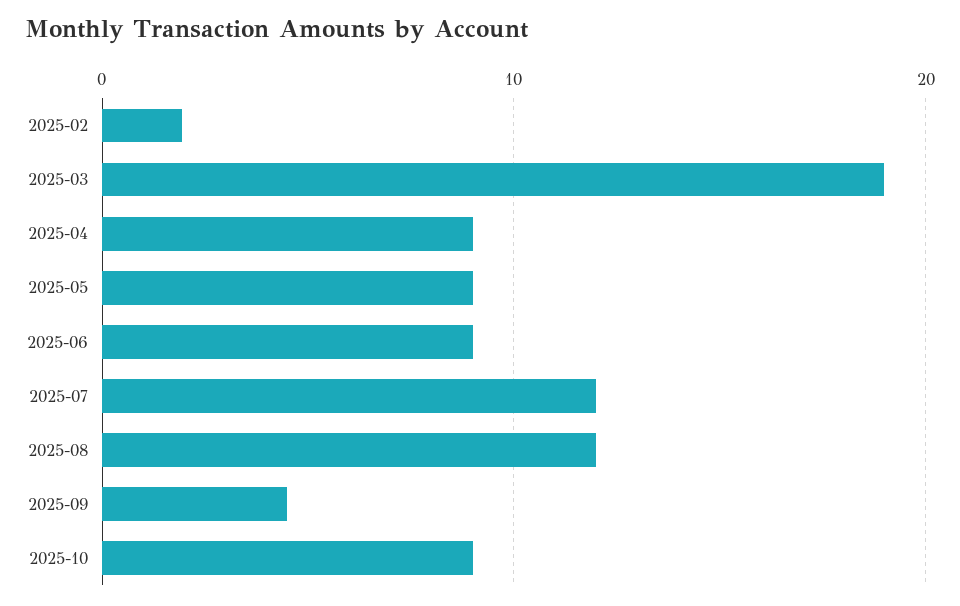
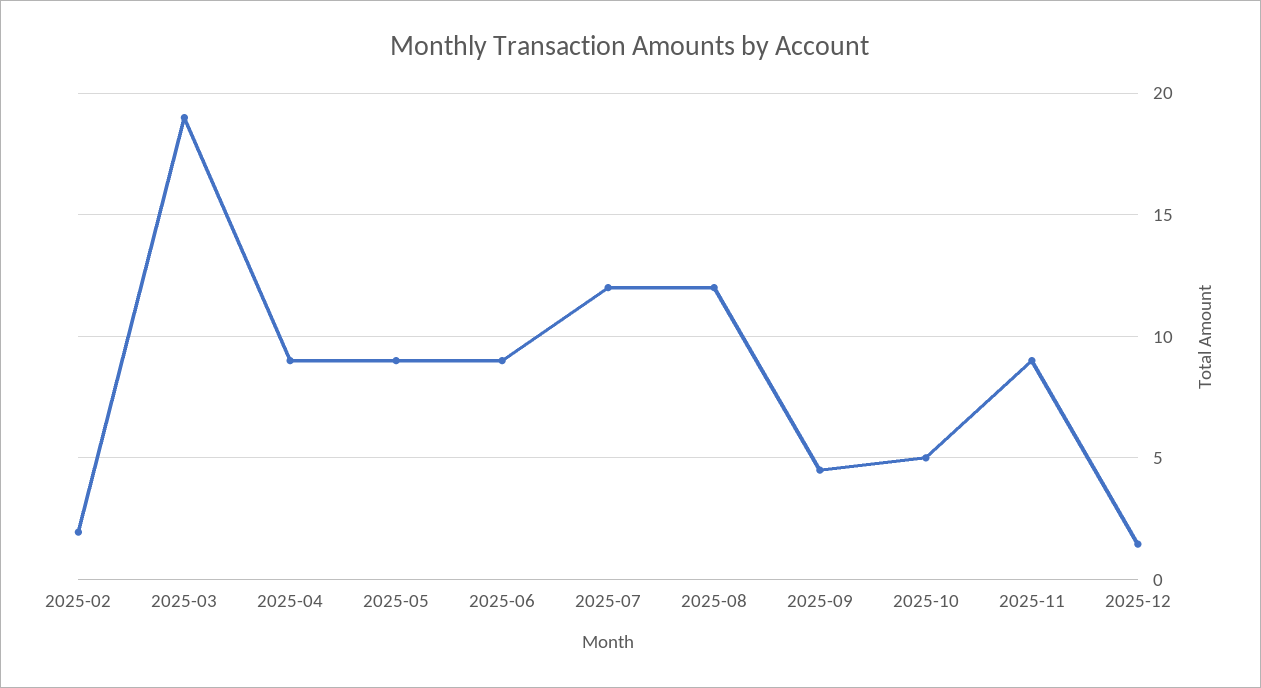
2025-10: 9 -> 5
2025-11: none -> 9
2025-12: none -> 1.5

